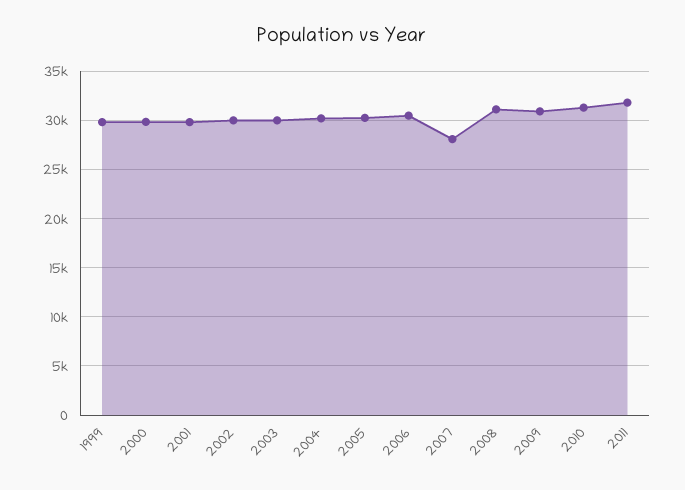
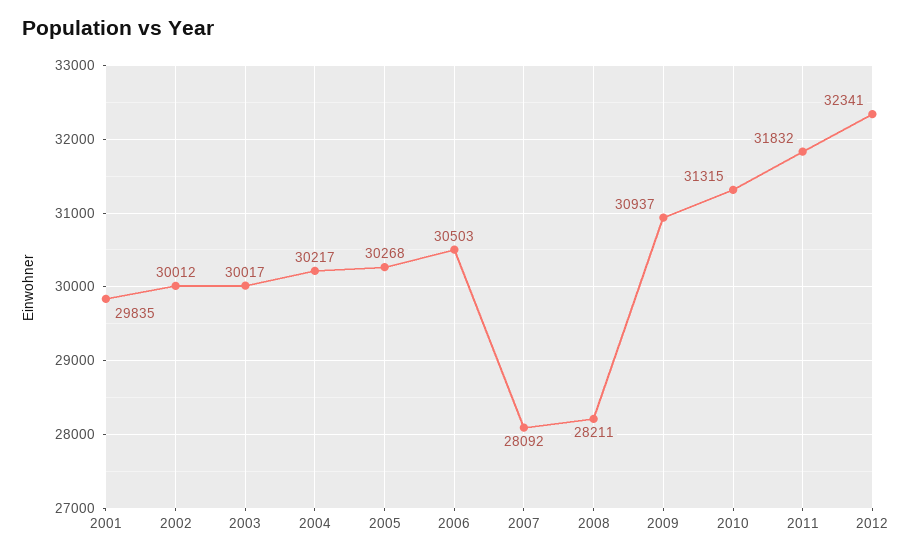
1999: 30000 -> none
2000: 30000 -> none
2008: 31000 -> 28211
2012: none -> 32341

